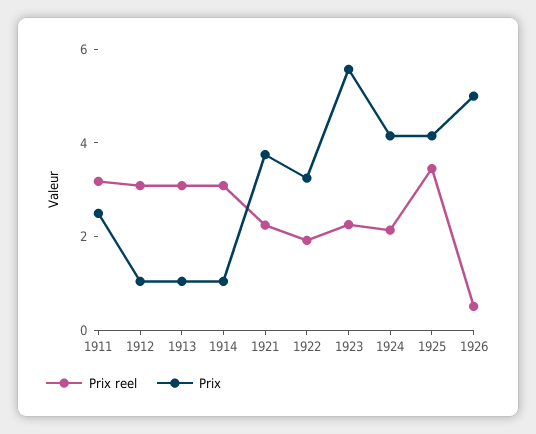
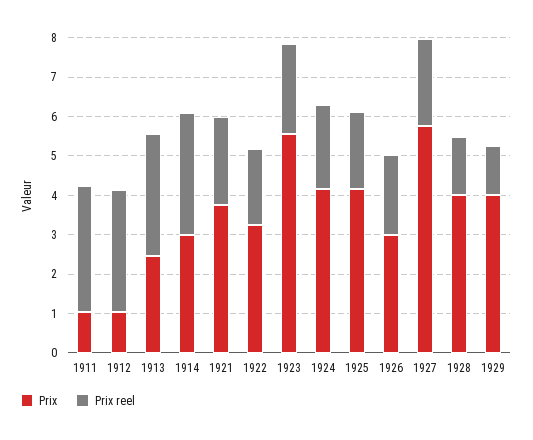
Prix, 1911: 2.5 -> 1
Prix, 1913: 1 -> 2.5
Prix, 1914: 1 -> 3
Prix reel, 1925: 3.5 -> 2
Prix reel, 1926: 0.5 -> 2
Prix, 1926: 5 -> 3
Prix, 1927: none -> 5.75
Prix reel, 1927: none -> 2.25
Prix, 1928: none -> 4
Prix reel, 1928: none -> 1.5
Prix, 1929: none -> 4
Prix reel, 1929: none -> 1.25

